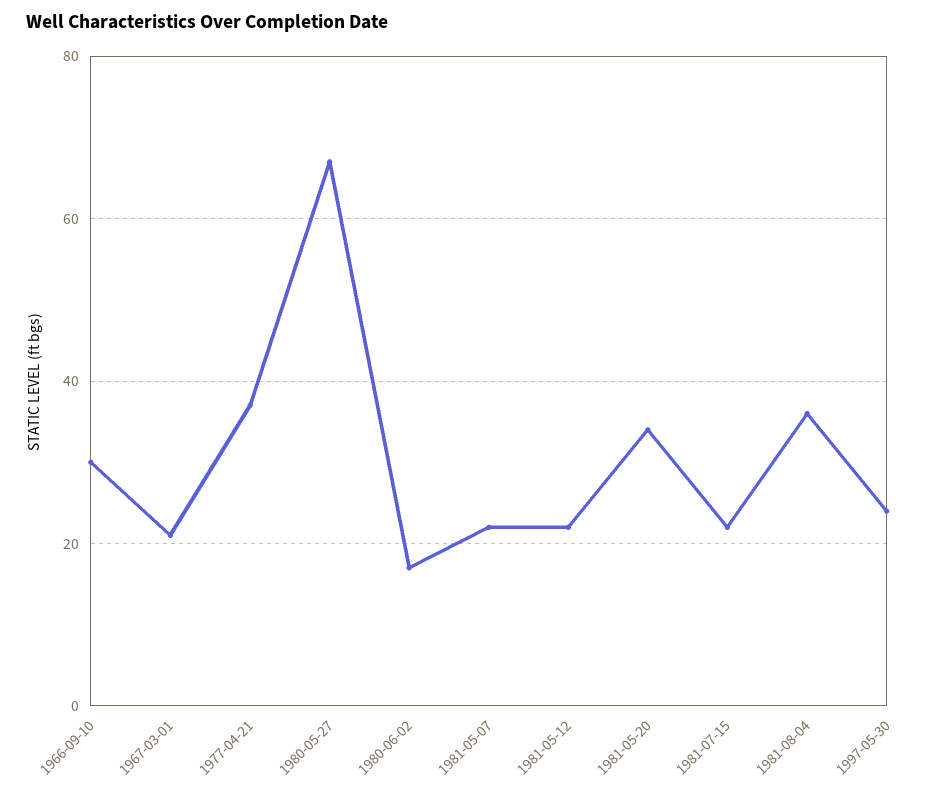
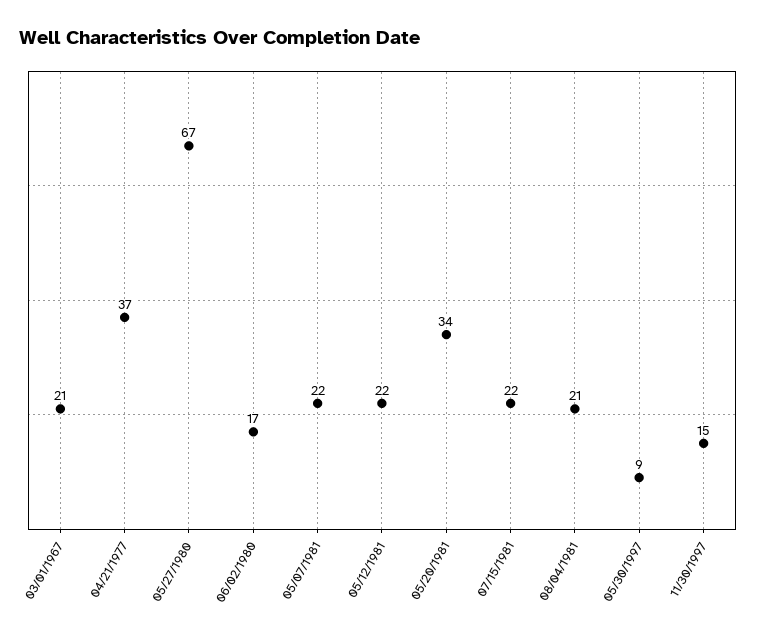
1966-09-10: 30 -> none
1981-08-04: 35 -> 21
1997-05-30: 25 -> 9
11/30/1997: none -> 15

